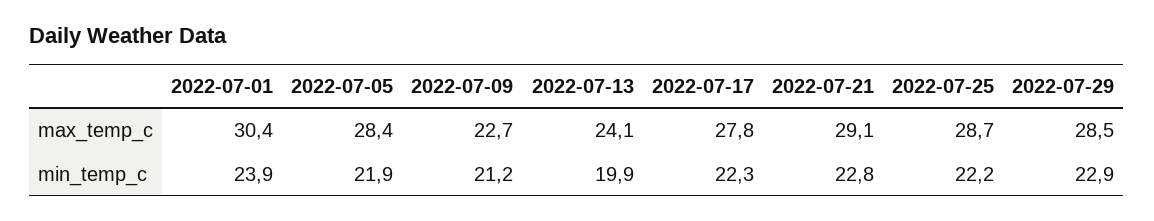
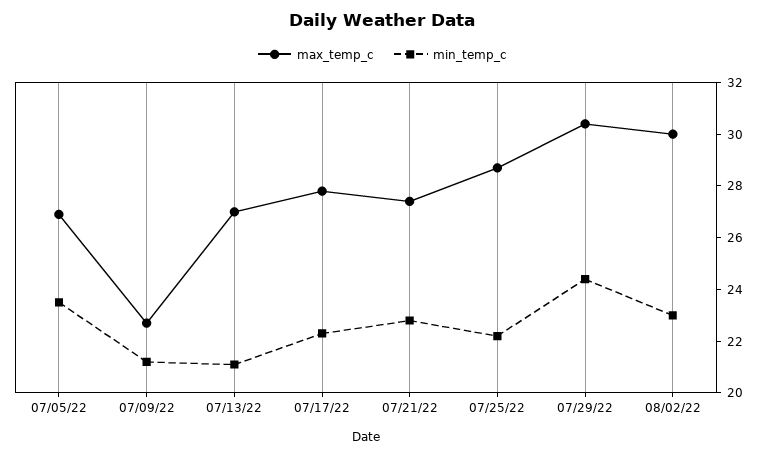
max_temp_c, 2022-07-01: 30.4 -> none
max_temp_c, 2022-07-05: 28.4 -> 27
max_temp_c, 2022-07-13: 24.1 -> 27
max_temp_c, 2022-07-21: 29.1 -> 27.5
max_temp_c, 2022-07-29: 28.5 -> 30.5
min_temp_c, 2022-07-01: 23.9 -> none
min_temp_c, 2022-07-05: 21.9 -> 23.5
min_temp_c, 2022-07-13: 19.9 -> 21
min_temp_c, 2022-07-29: 22.9 -> 24.5
max_temp_c, 08/02/22: none -> 30
min_temp_c, 08/02/22: none -> 23

